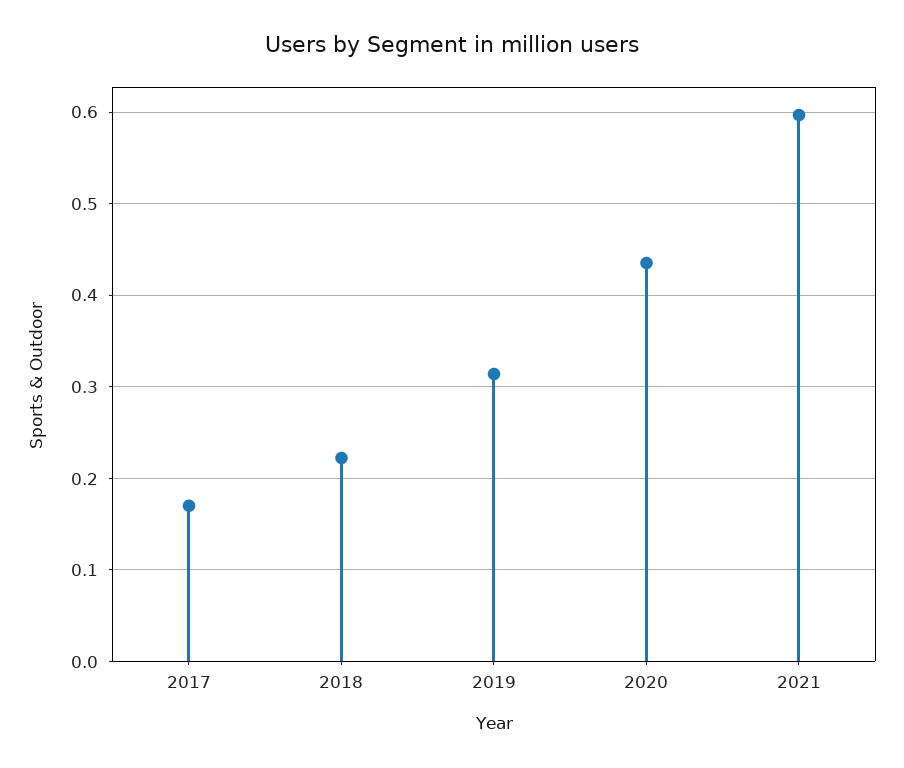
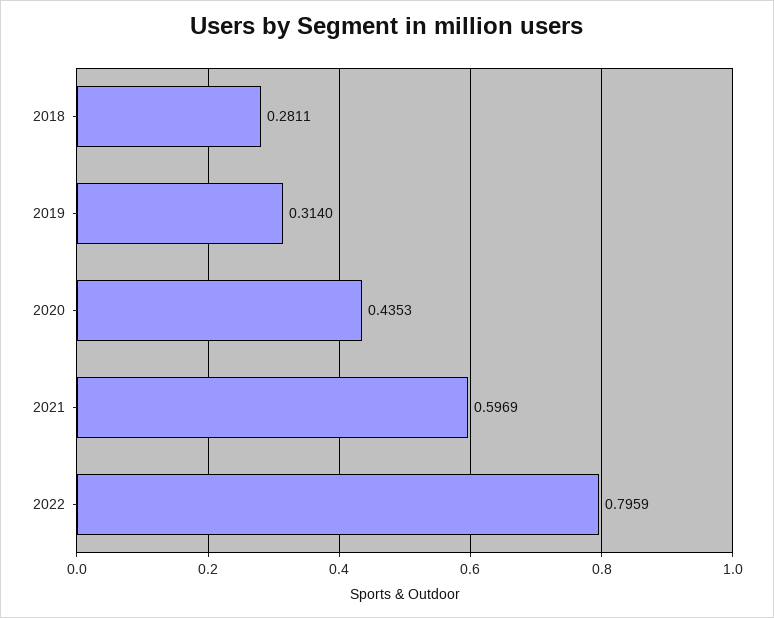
2017: 0.17 -> none
2018: 0.22 -> 0.2811
2022: none -> 0.7959

